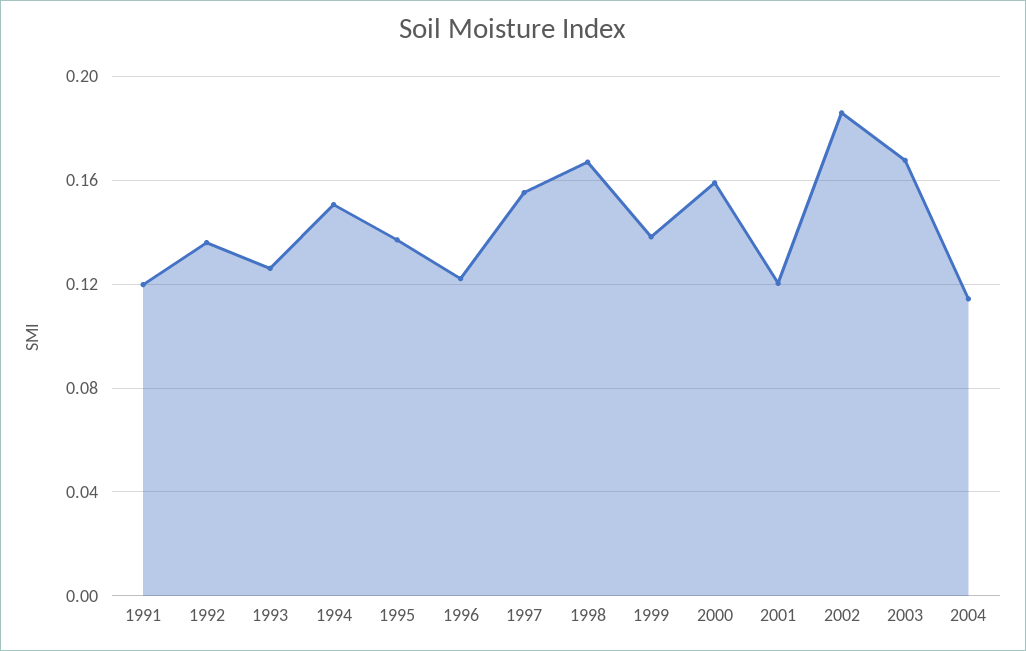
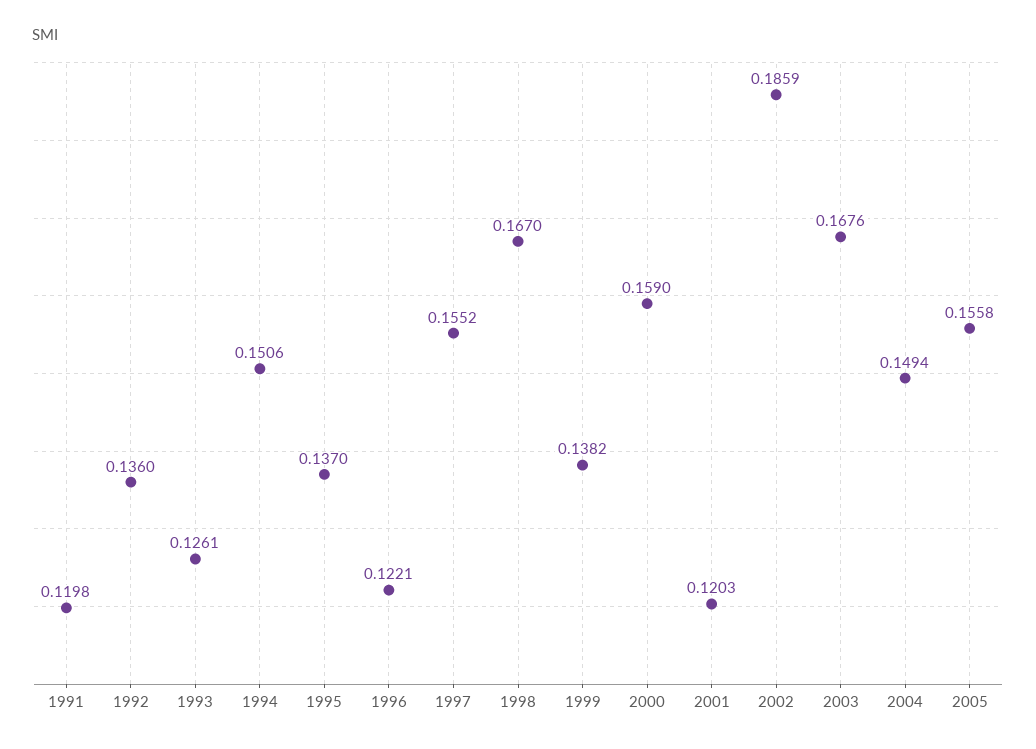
2004: 0.115 -> 0.1494
2005: none -> 0.1558

